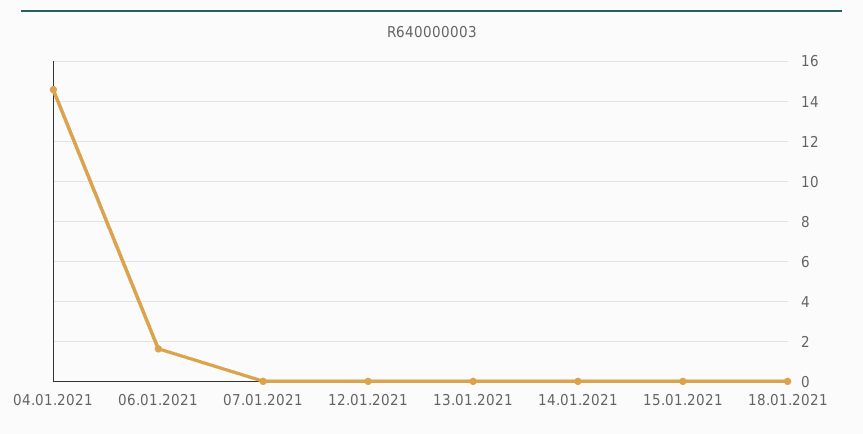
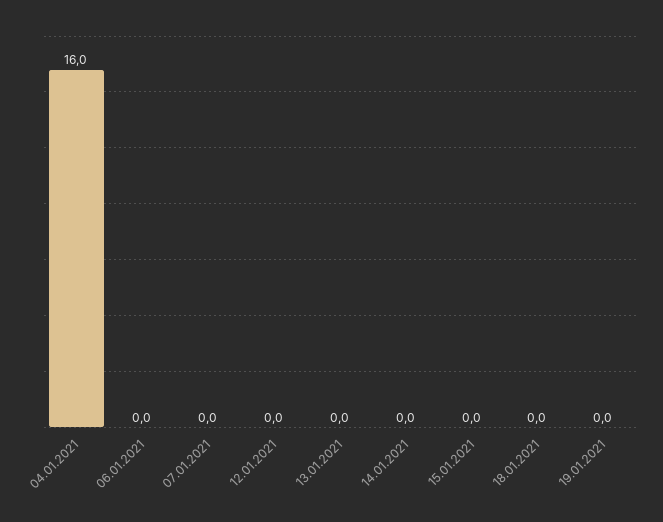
04.01.2021: 14.5 -> 16
06.01.2021: 1.5 -> 0
19.01.2021: none -> 0

